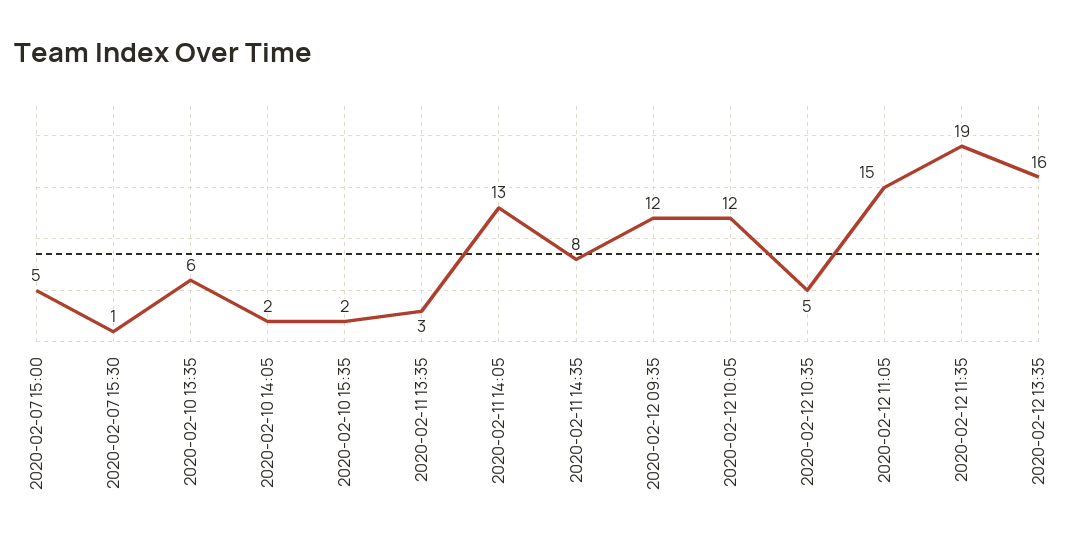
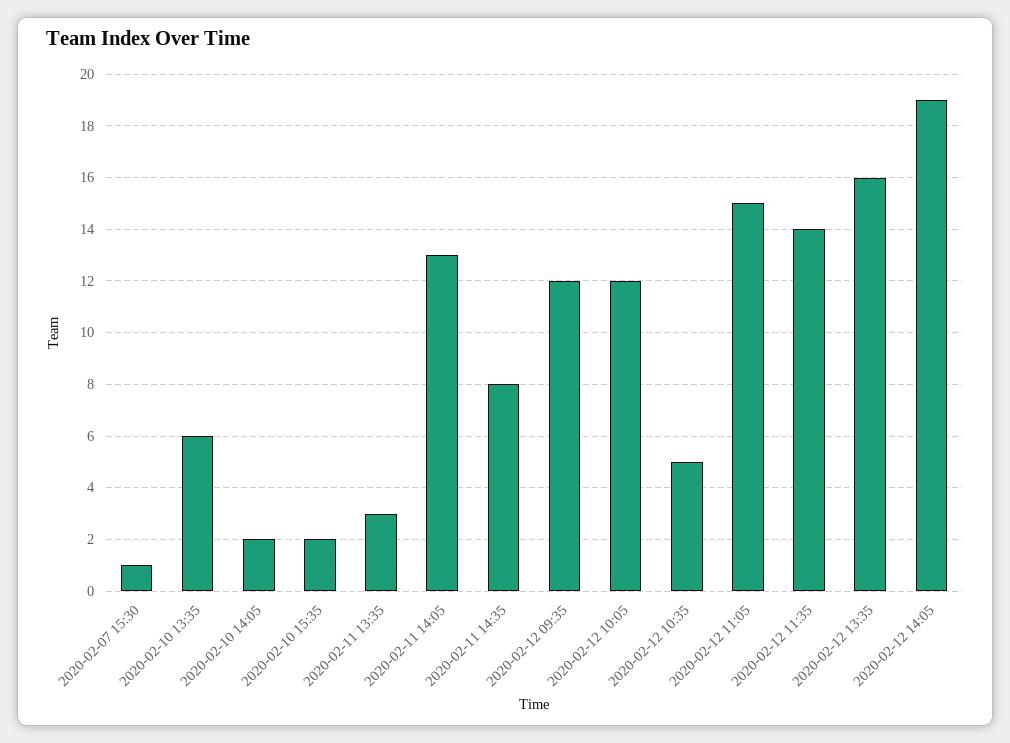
2020-02-07 15:00: 5 -> none
2020-02-12 11:35: 19 -> 14
2020-02-12 14:05: none -> 19

